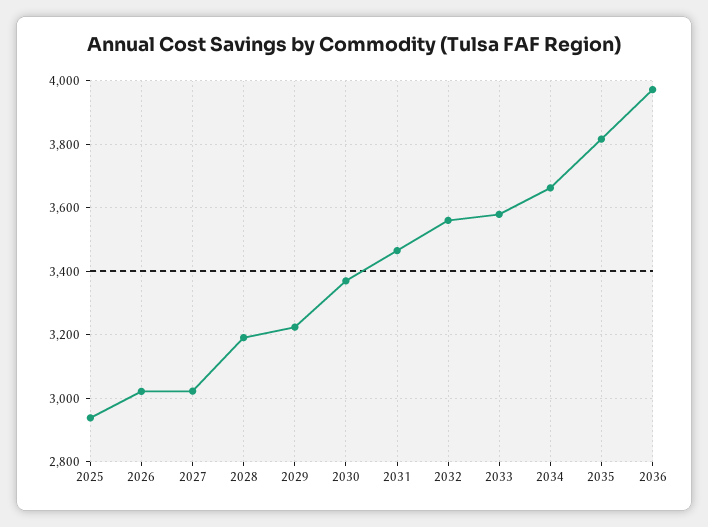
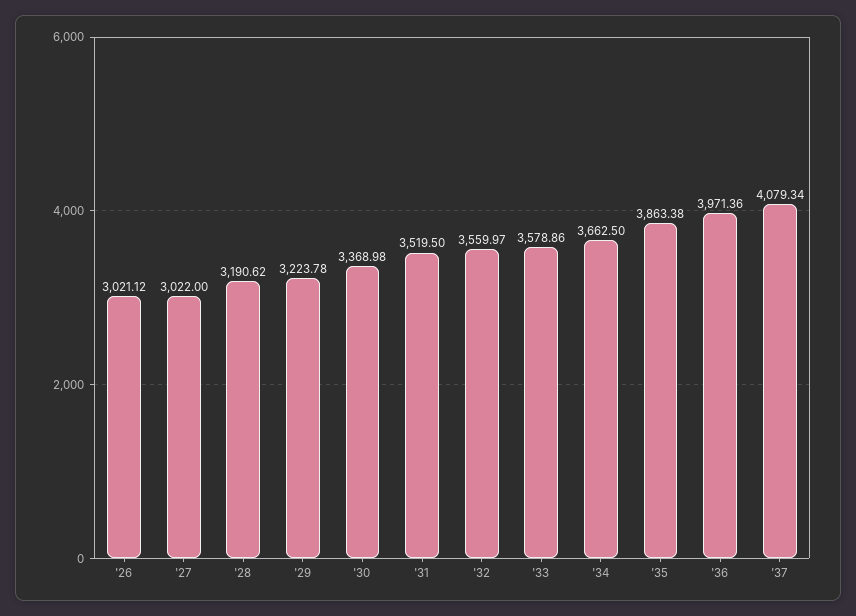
2025: 2940 -> none
2031: 3460 -> 3519.5
2035: 3820 -> 3863.38
'37: none -> 4079.34

